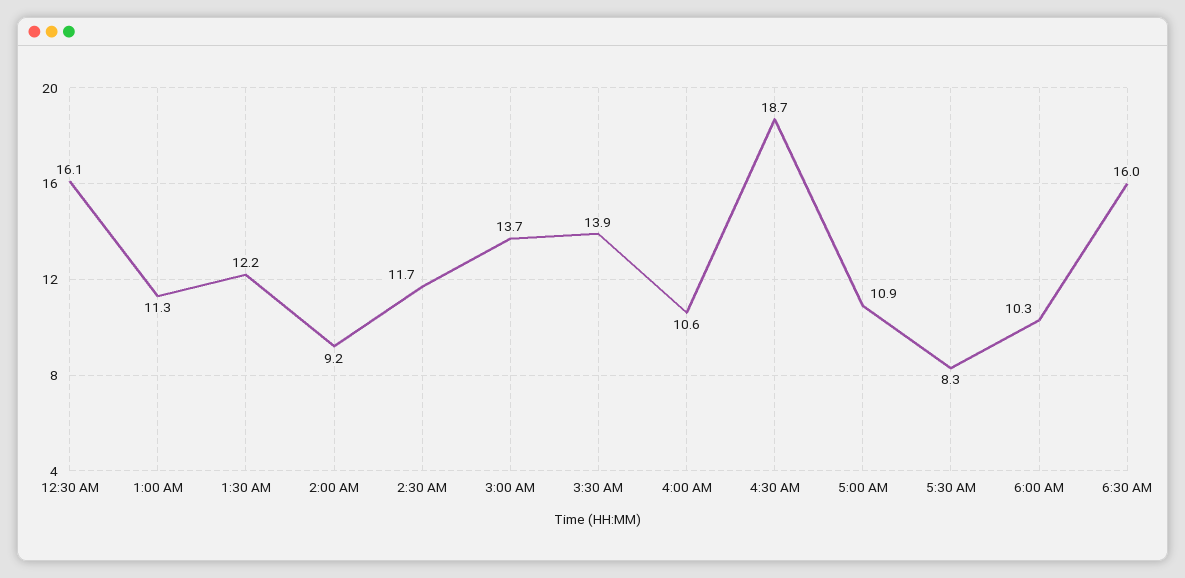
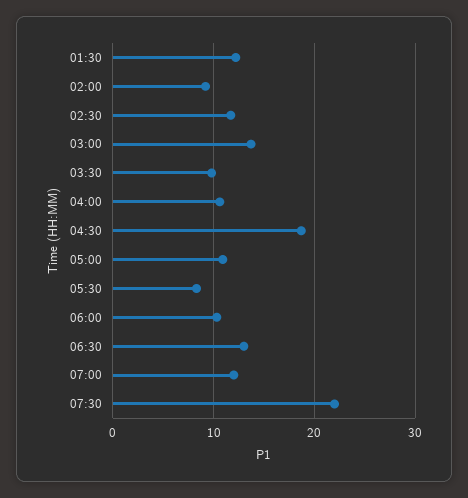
12:30 AM: 16.1 -> none
1:00 AM: 11.3 -> none
3:30 AM: 13.9 -> 10
6:30 AM: 16 -> 13
07:00: none -> 12
07:30: none -> 22

